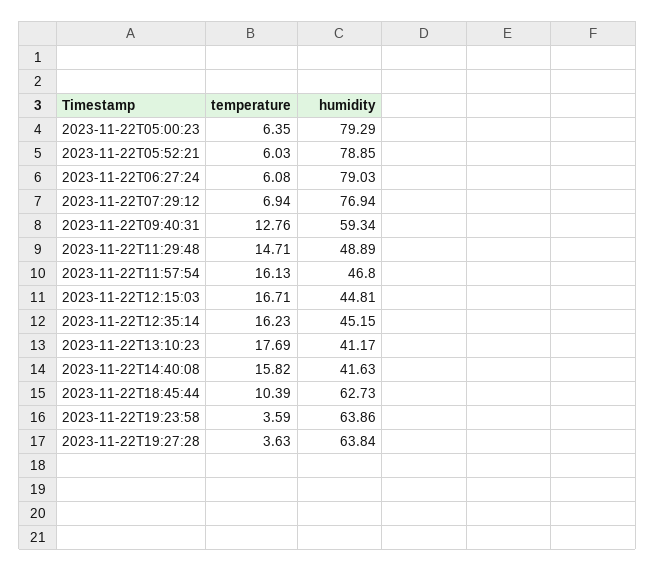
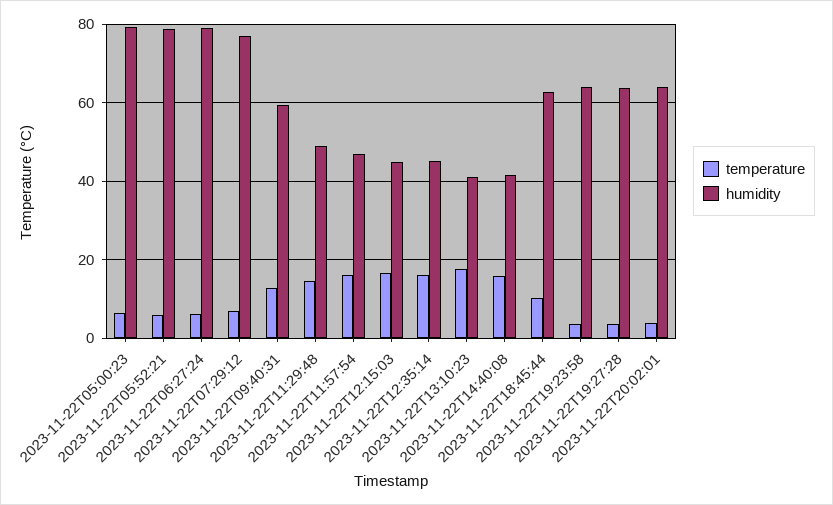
temperature, 2023-11-22T20:02:01: none -> 4
humidity, 2023-11-22T20:02:01: none -> 64

